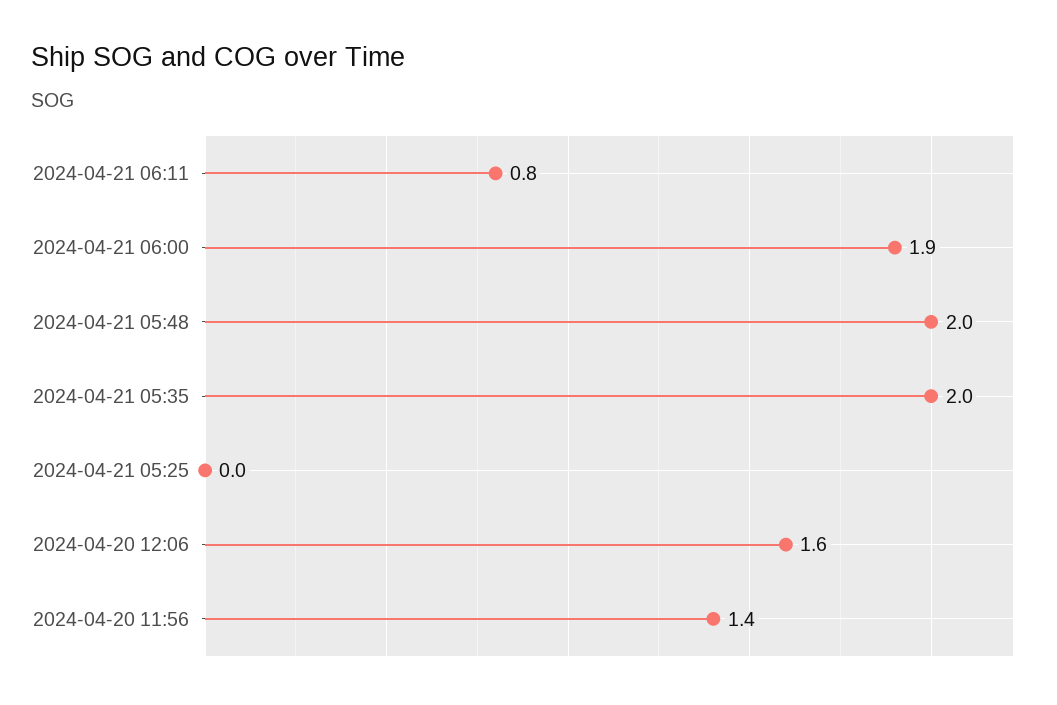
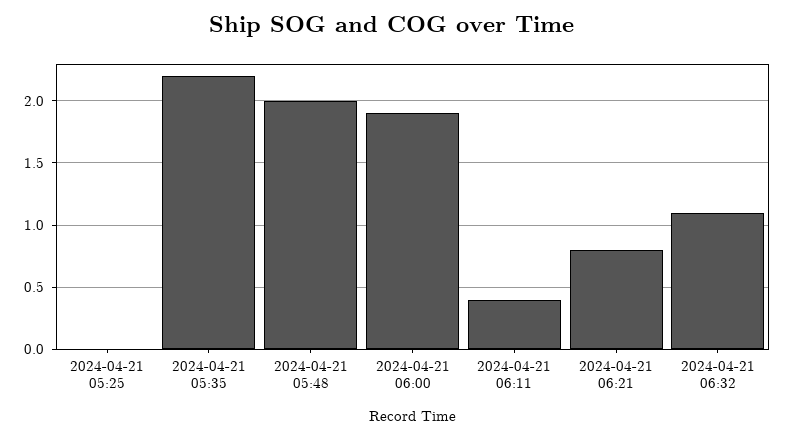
2024-04-21 06:11: 0.8 -> 0.4
2024-04-21 05:35: 2 -> 2.2
2024-04-20 12:06: 1.6 -> none
2024-04-20 11:56: 1.4 -> none
2024-04-21 06:21: none -> 0.8
2024-04-21 06:32: none -> 1.1

